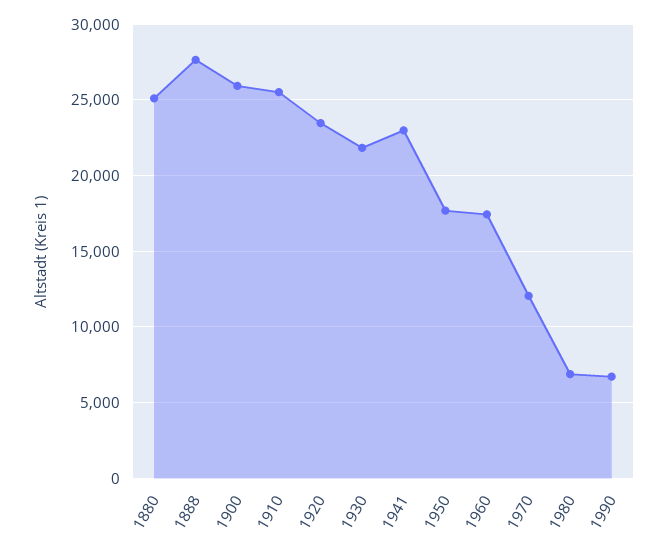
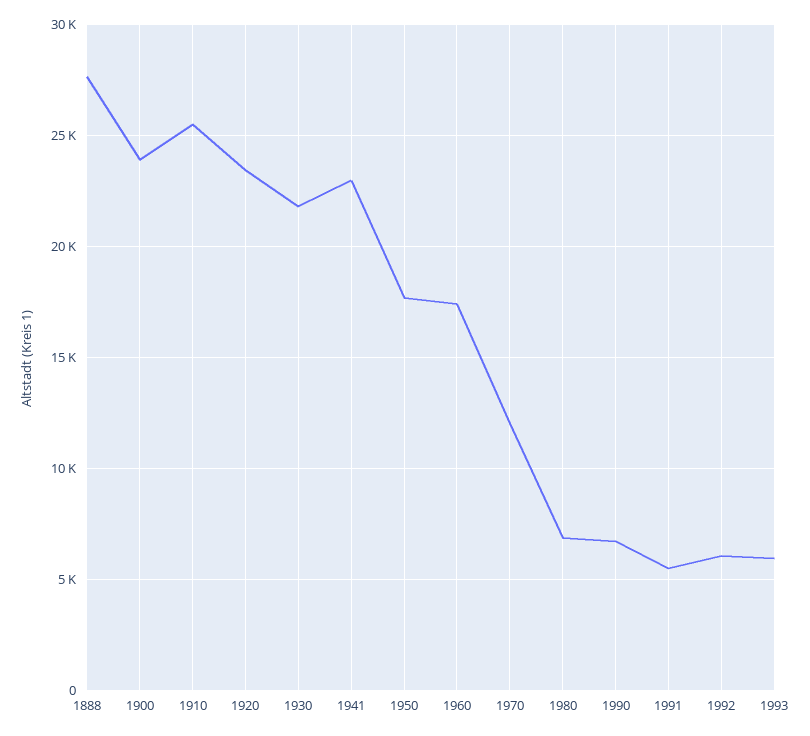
1880: 25000 -> none
1900: 26000 -> 24000
1991: none -> 5500
1992: none -> 6000
1993: none -> 6000

